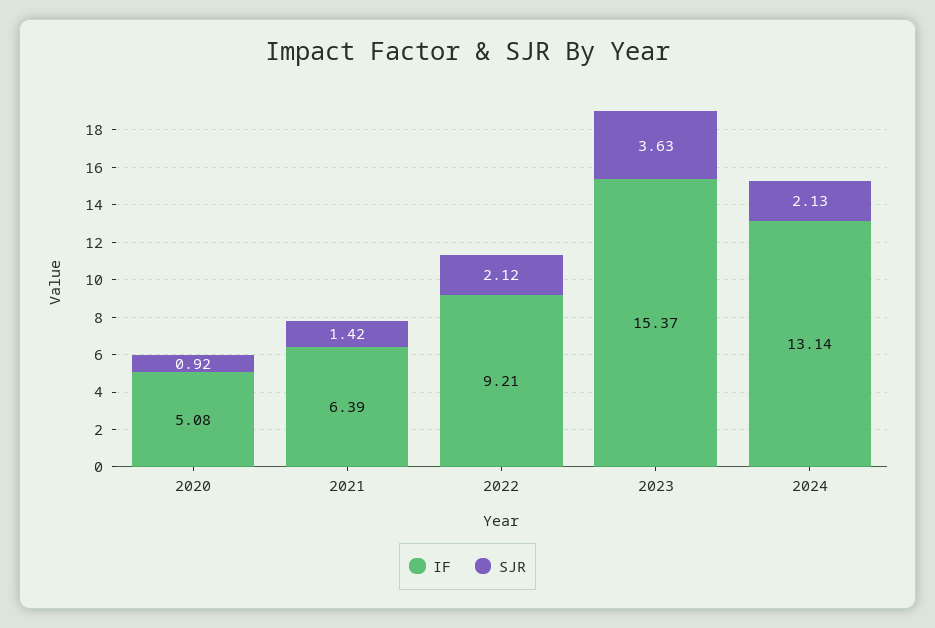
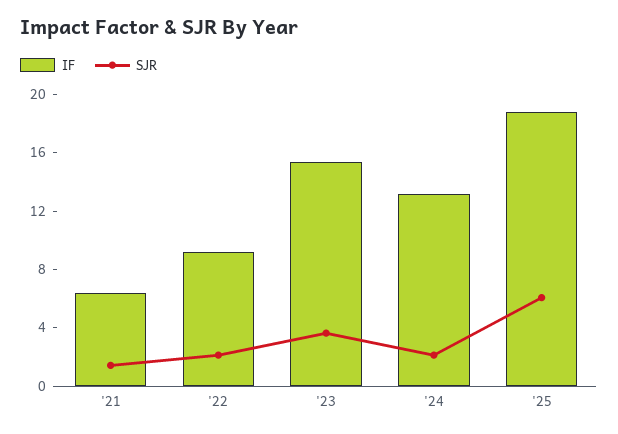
IF, 2020: 5.08 -> none
SJR, 2020: 0.92 -> none
IF, '25: none -> 19
SJR, '25: none -> 6

